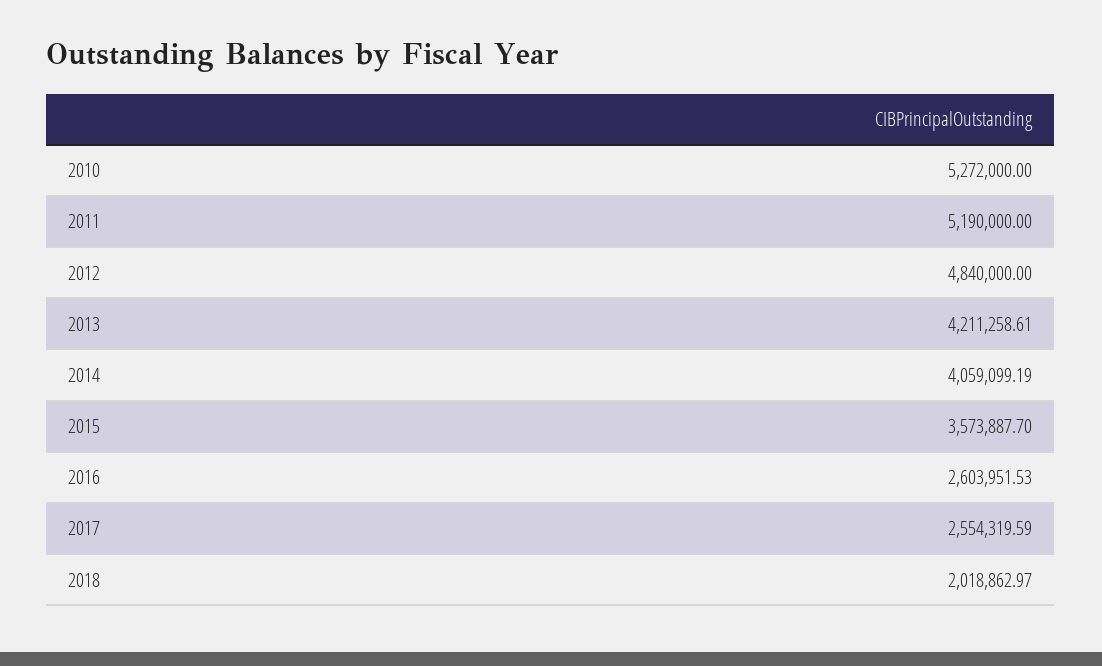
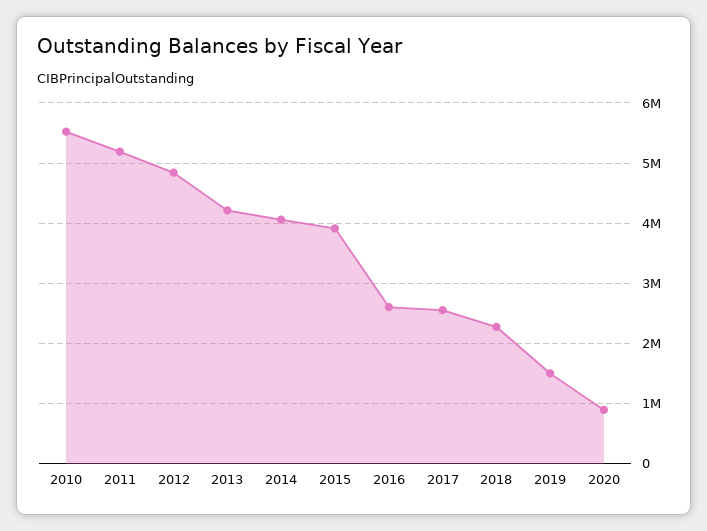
2010: 5272000 -> 5500000
2015: 3573887.7 -> 3900000
2018: 2018862.97 -> 2300000
2019: none -> 1500000
2020: none -> 900000

